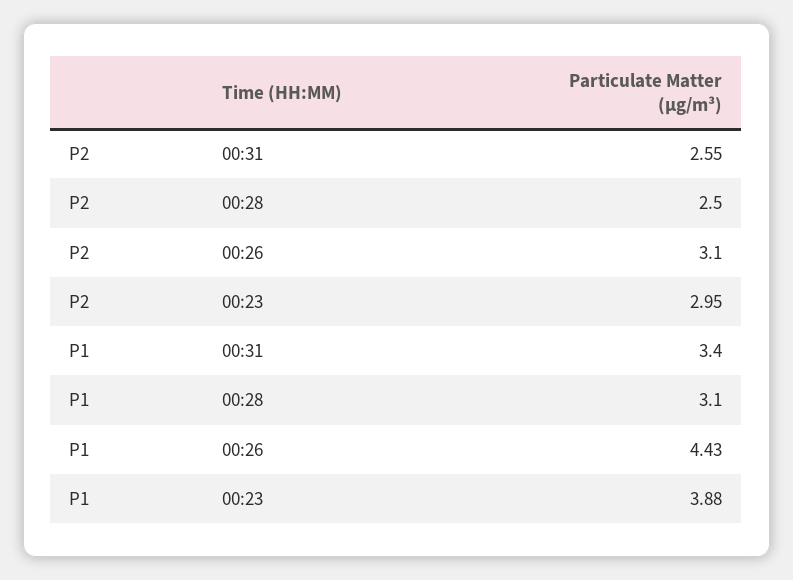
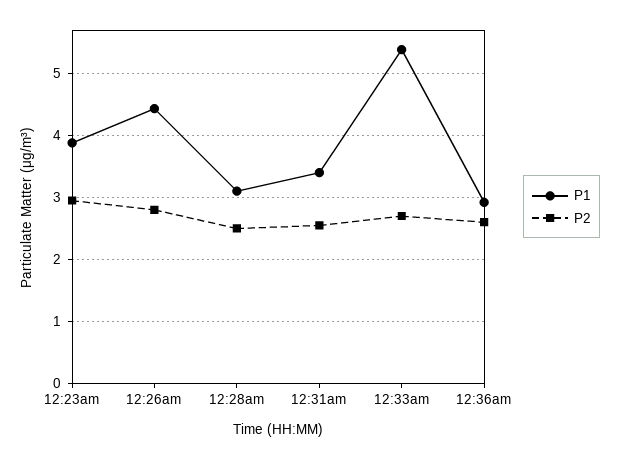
P2, 00:26: 3.1 -> 2.8
P1, 12:33am: none -> 5.4
P2, 12:33am: none -> 2.7
P1, 12:36am: none -> 2.9
P2, 12:36am: none -> 2.6

